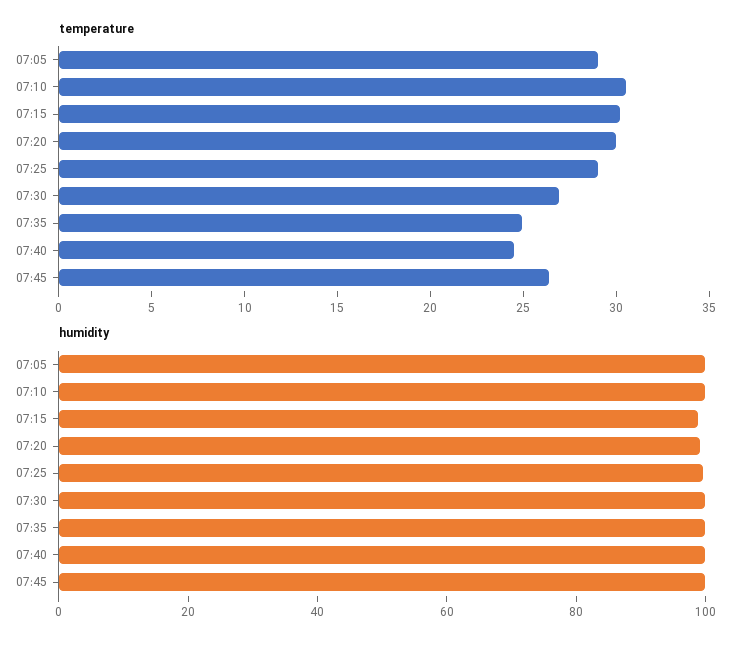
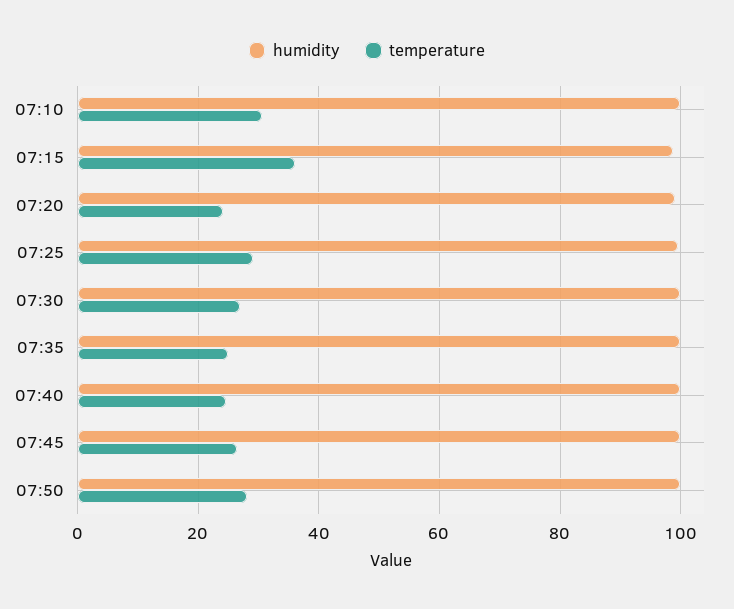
temperature, 07:05: 29 -> none
temperature, 07:15: 30 -> 36
temperature, 07:20: 30 -> 24
humidity, 07:05: 100 -> none
humidity, 07:50: none -> 100
temperature, 07:50: none -> 28

